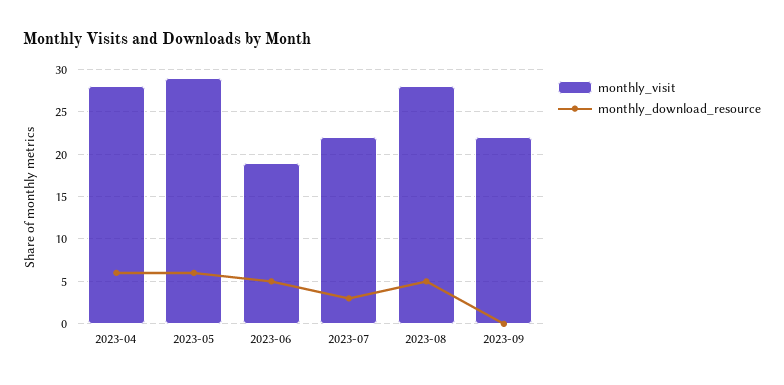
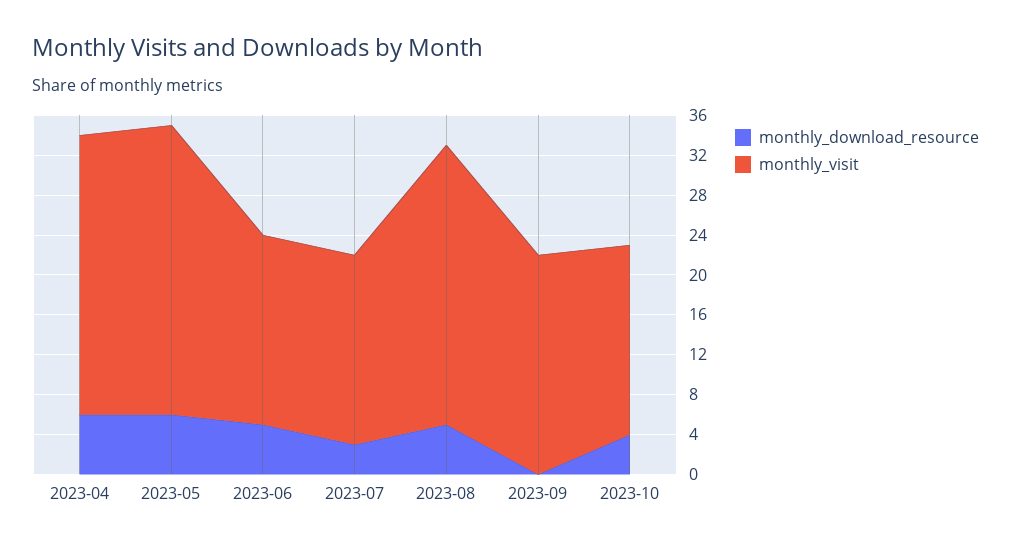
monthly_visit, 2023-07: 22 -> 19
monthly_download_resource, 2023-10: none -> 4
monthly_visit, 2023-10: none -> 19

